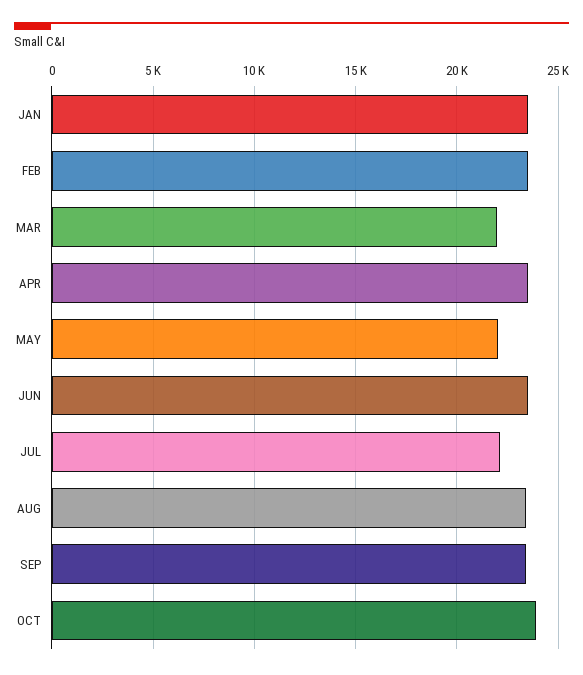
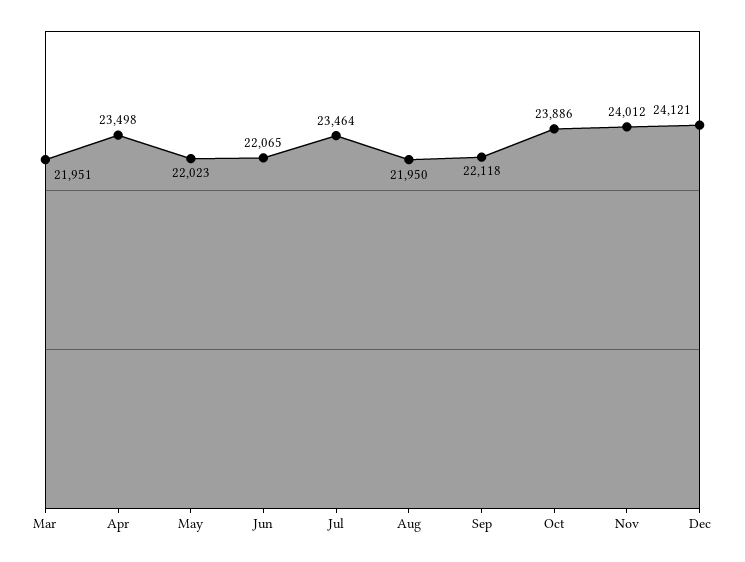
JAN: 23500 -> none
FEB: 23500 -> none
JUN: 23500 -> 22065
JUL: 22000 -> 23464
AUG: 23500 -> 21950
SEP: 23500 -> 22118
Nov: none -> 24012
Dec: none -> 24121

